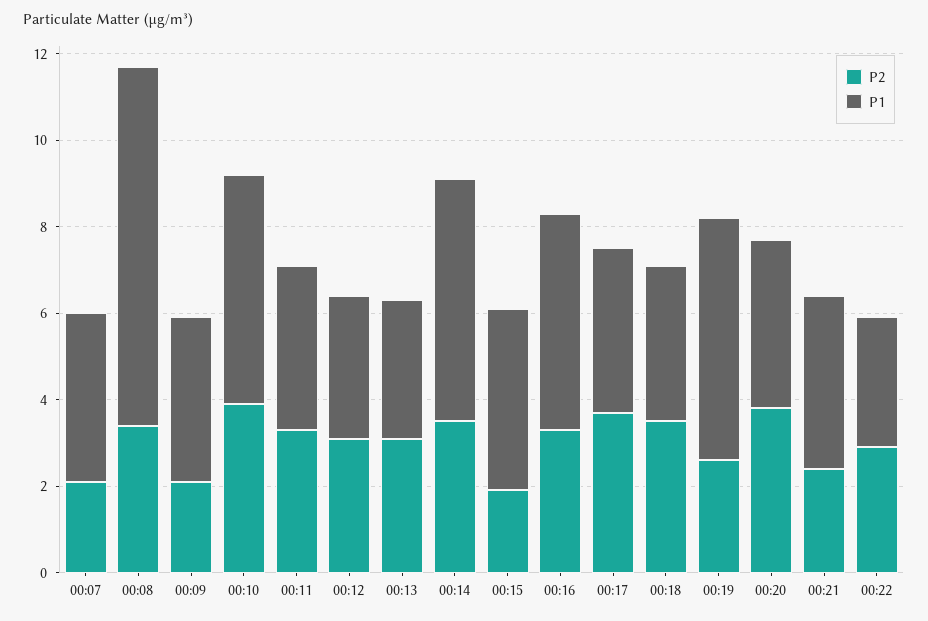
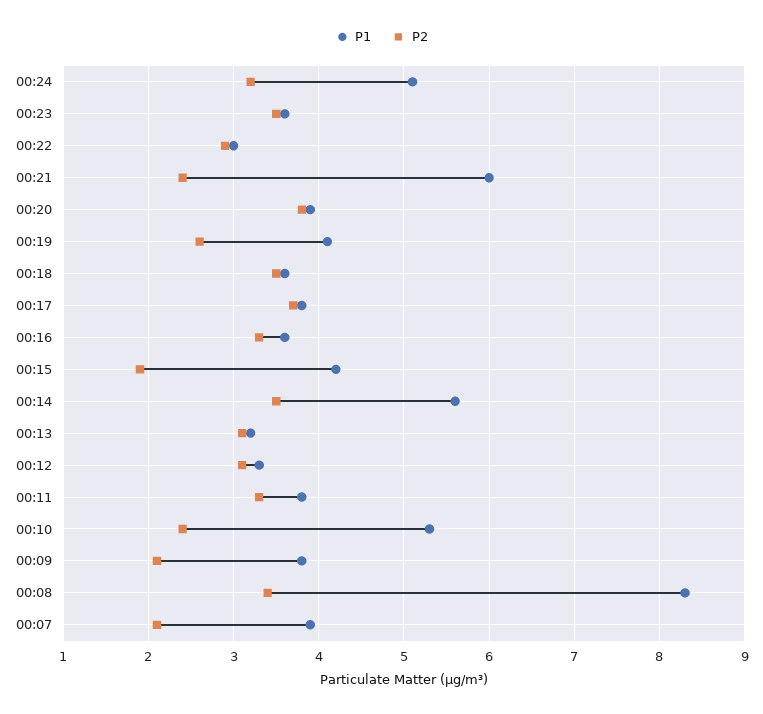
P2, 00:10: 4 -> 2.4
P1, 00:16: 5 -> 3.6
P1, 00:19: 5.5 -> 4.1
P1, 00:21: 4 -> 6
P1, 00:24: none -> 5.1
P2, 00:24: none -> 3.2
P1, 00:23: none -> 3.6
P2, 00:23: none -> 3.5

